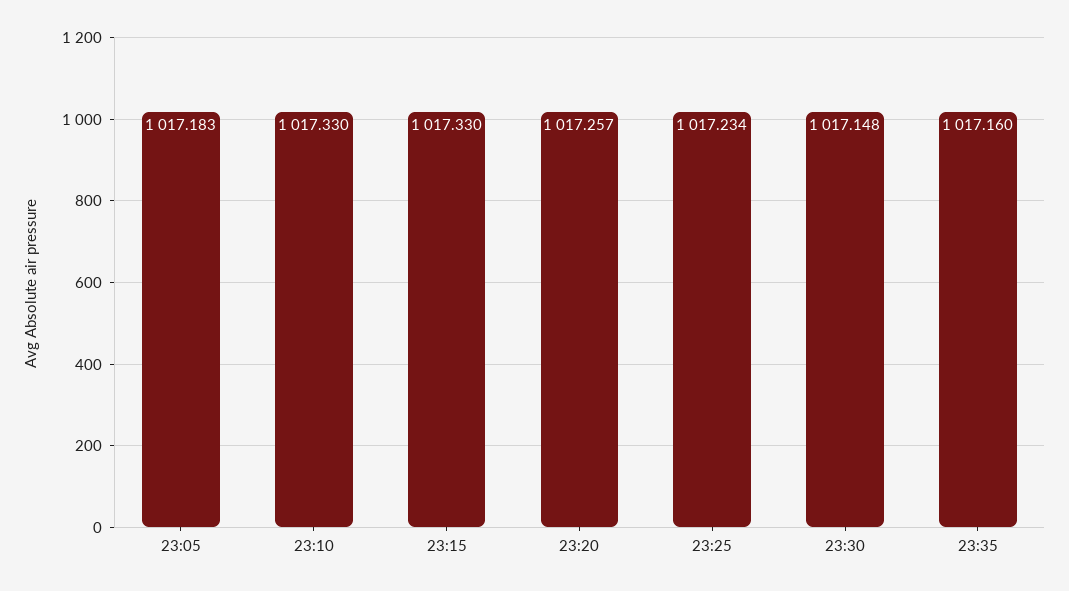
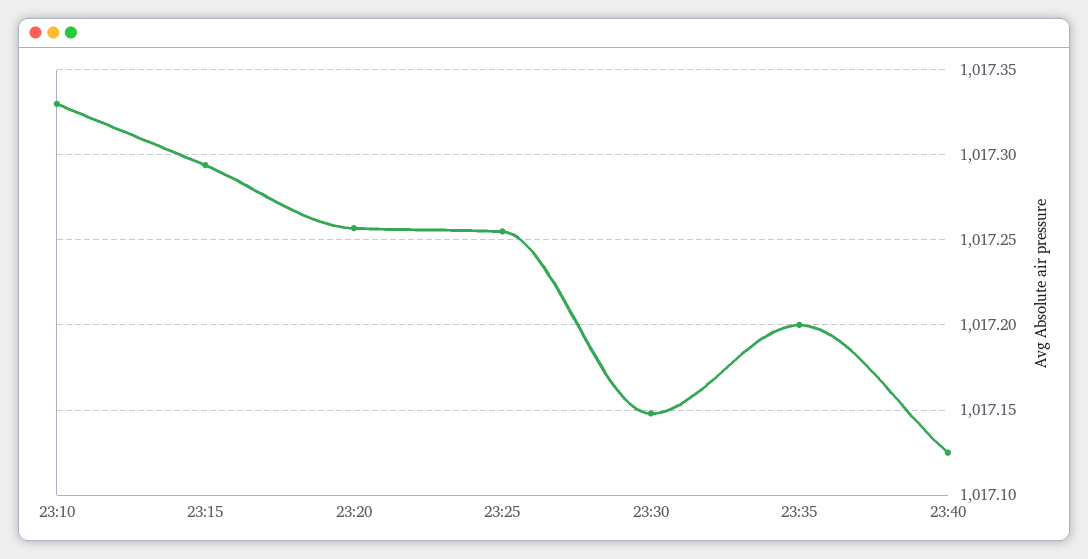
23:05: 1017.183 -> none
23:15: 1017.33 -> 1017.295
23:25: 1017.234 -> 1017.255
23:35: 1017.16 -> 1017.2
23:40: none -> 1017.125

